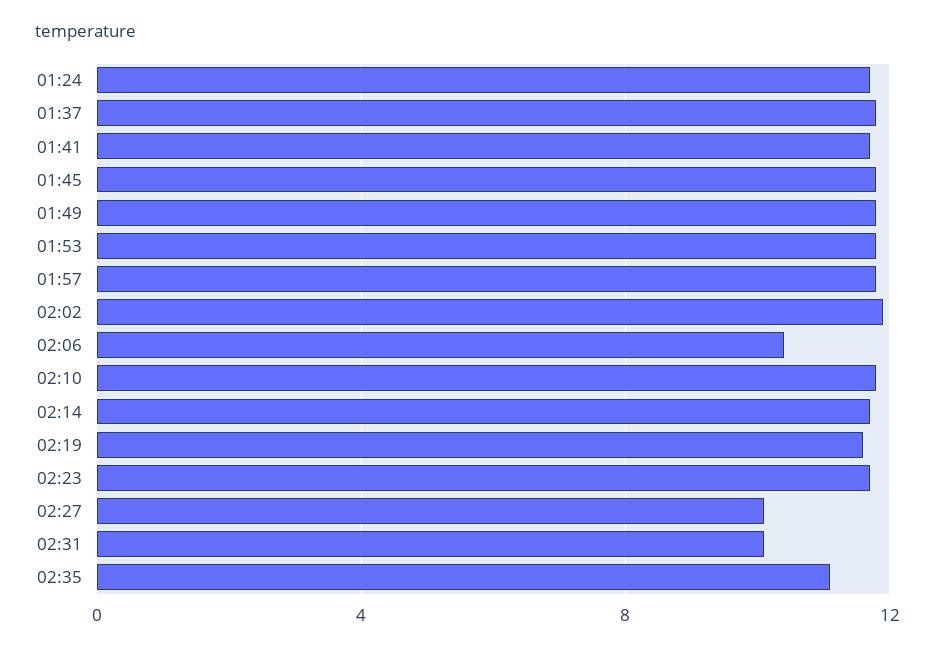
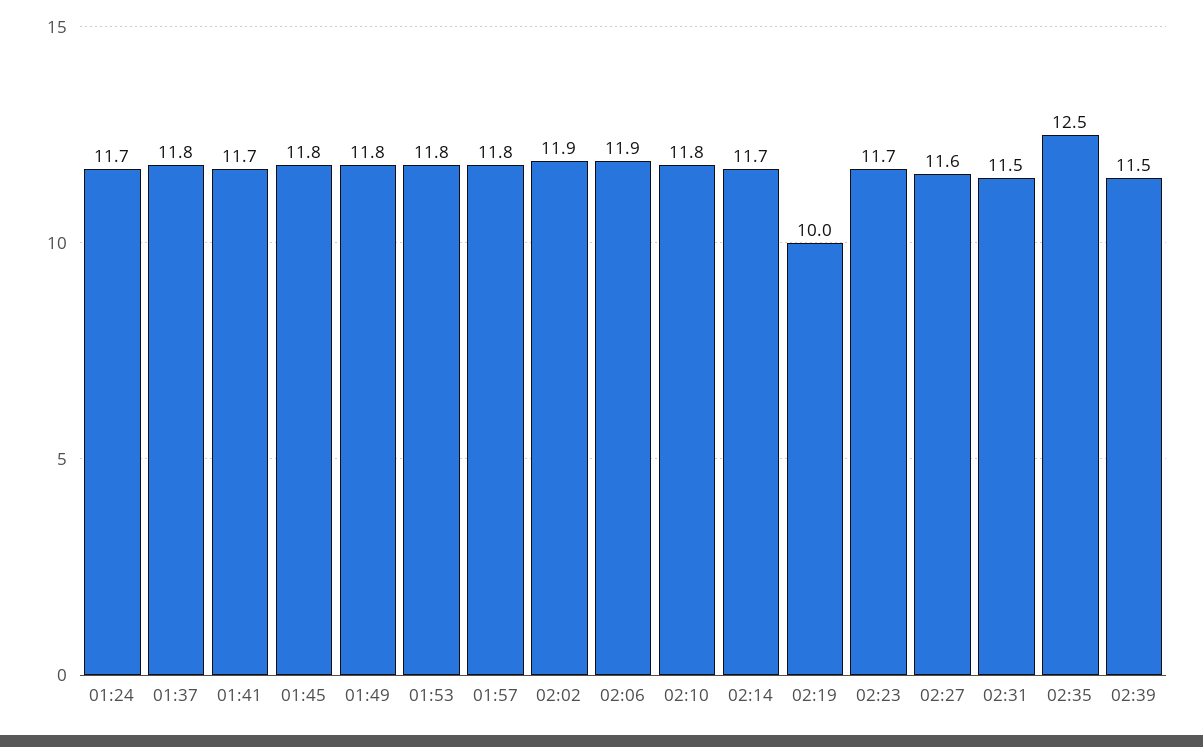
02:06: 10.5 -> 11.9
02:19: 11.5 -> 10
02:27: 10 -> 11.6
02:31: 10 -> 11.5
02:35: 11 -> 12.5
02:39: none -> 11.5

